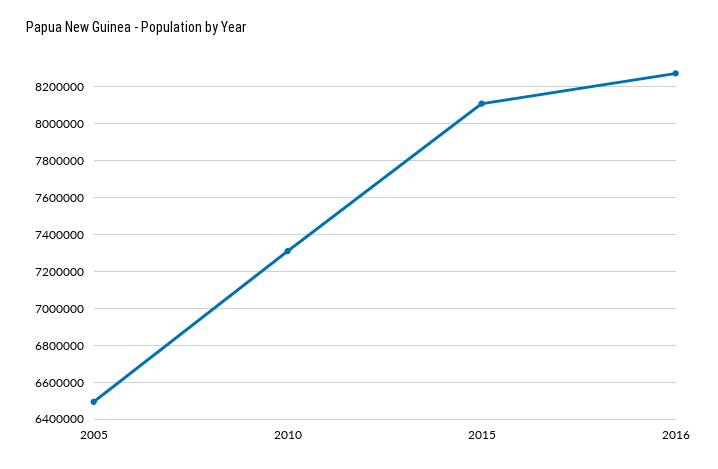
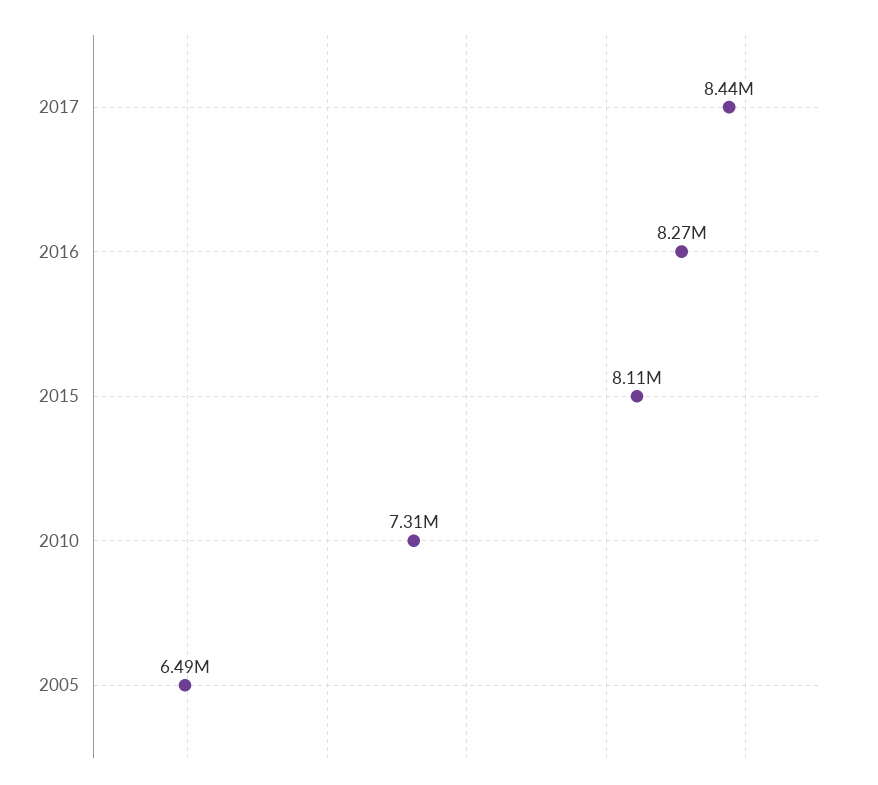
2017: none -> 8440000

